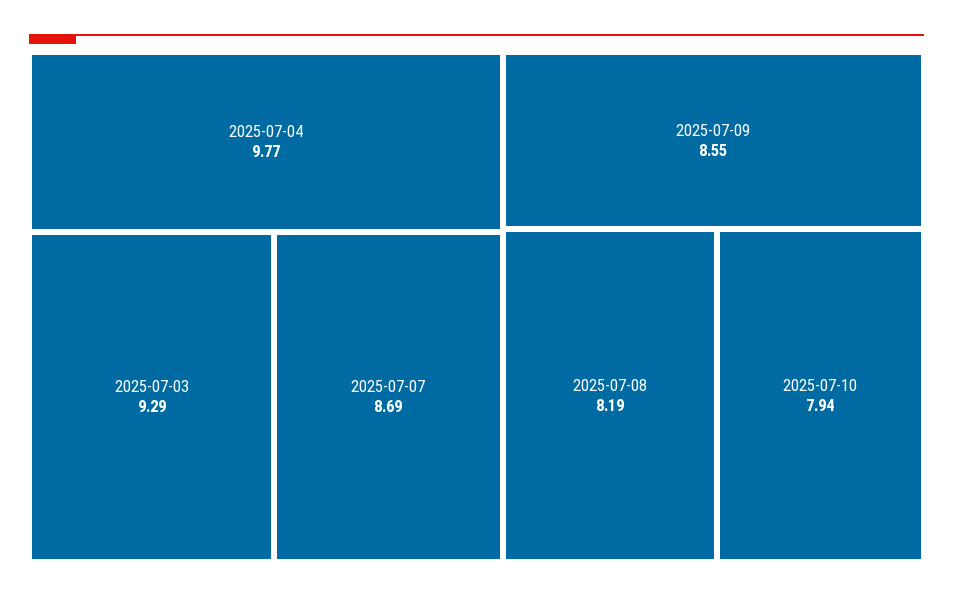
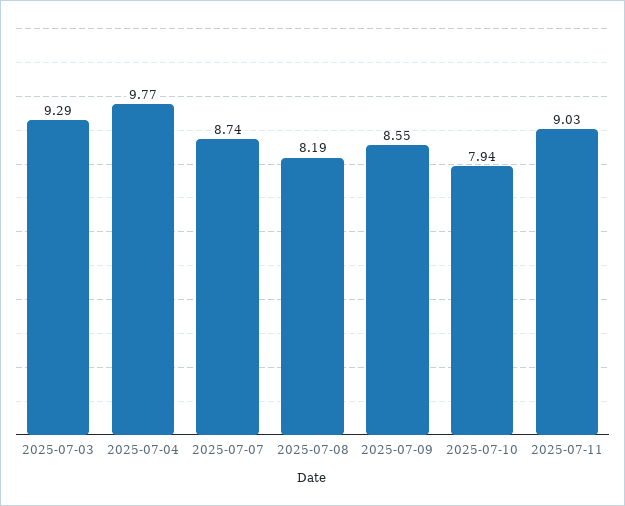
2025-07-07: 8.69 -> 8.74
2025-07-11: none -> 9.03

